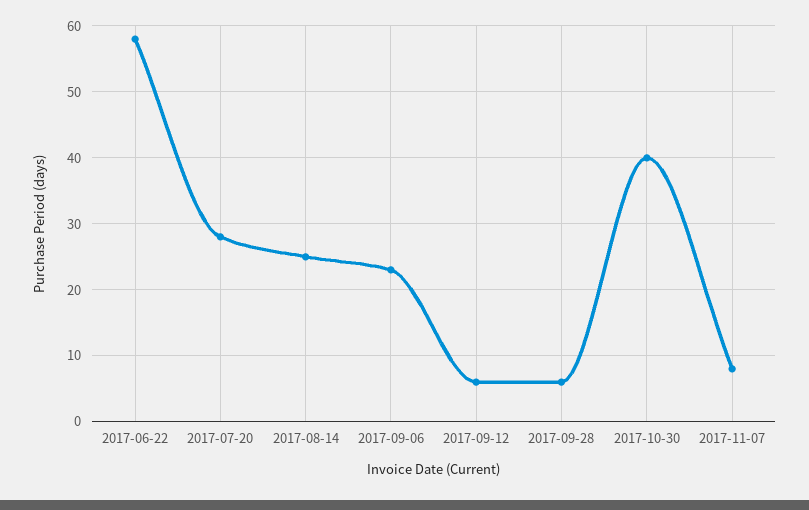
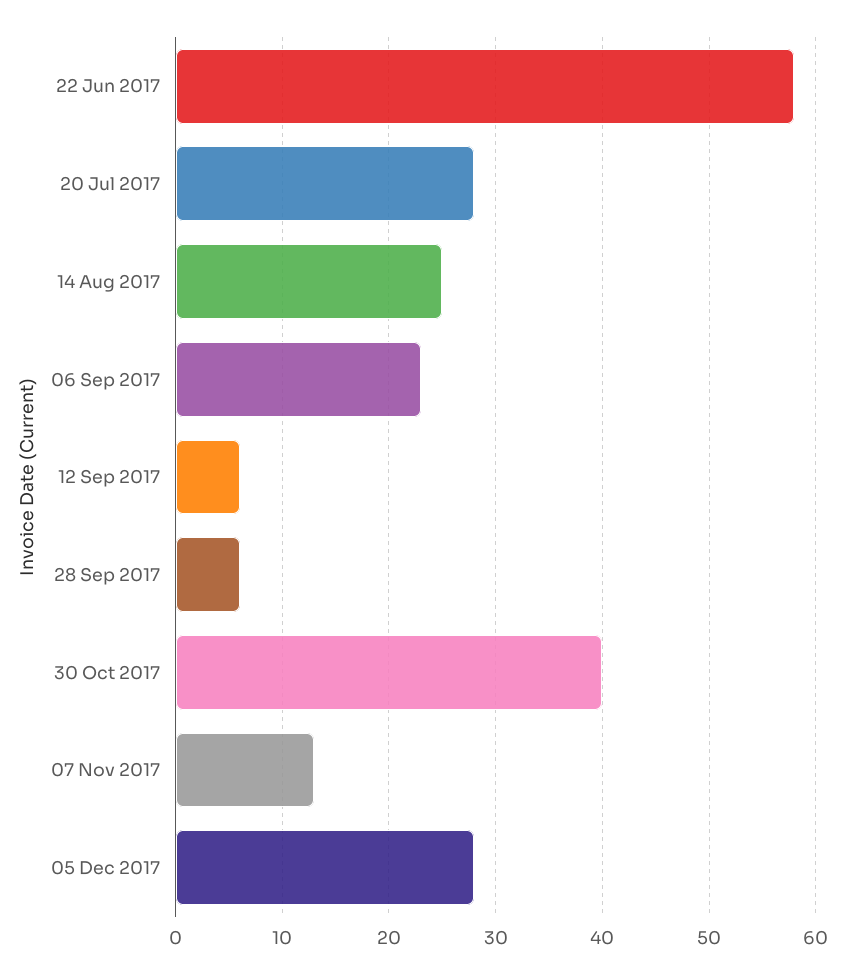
2017-11-07: 8 -> 13
05 Dec 2017: none -> 28

